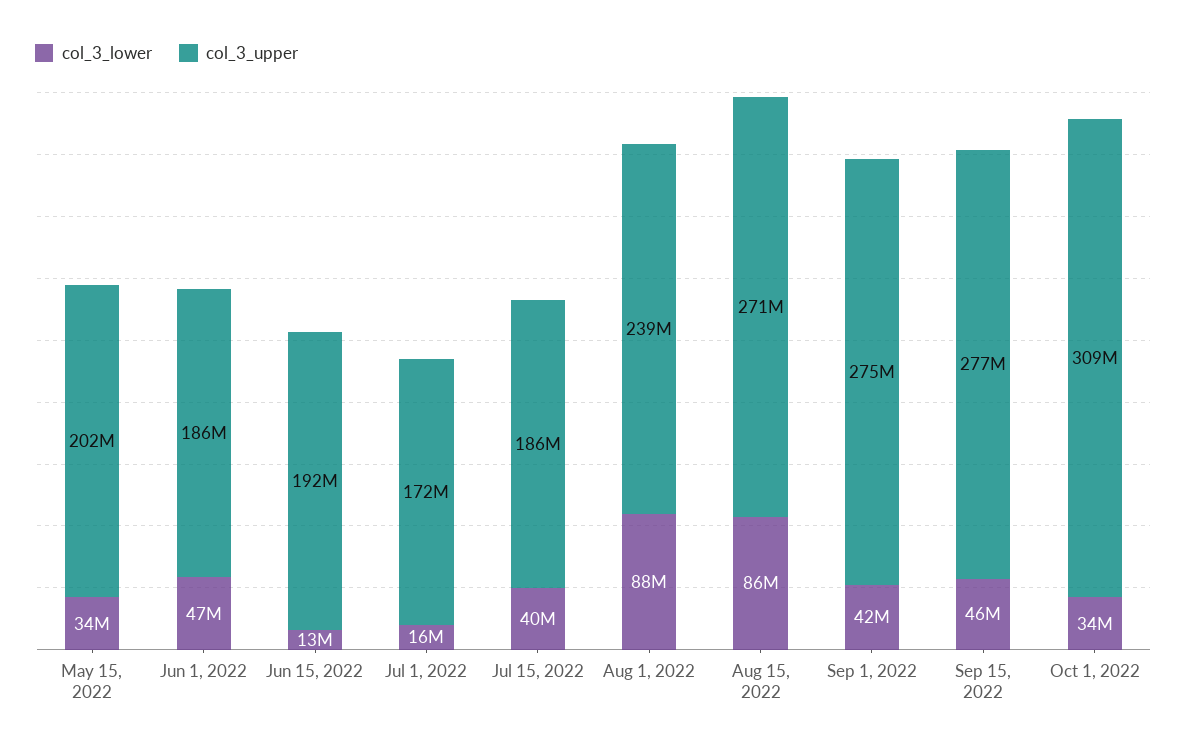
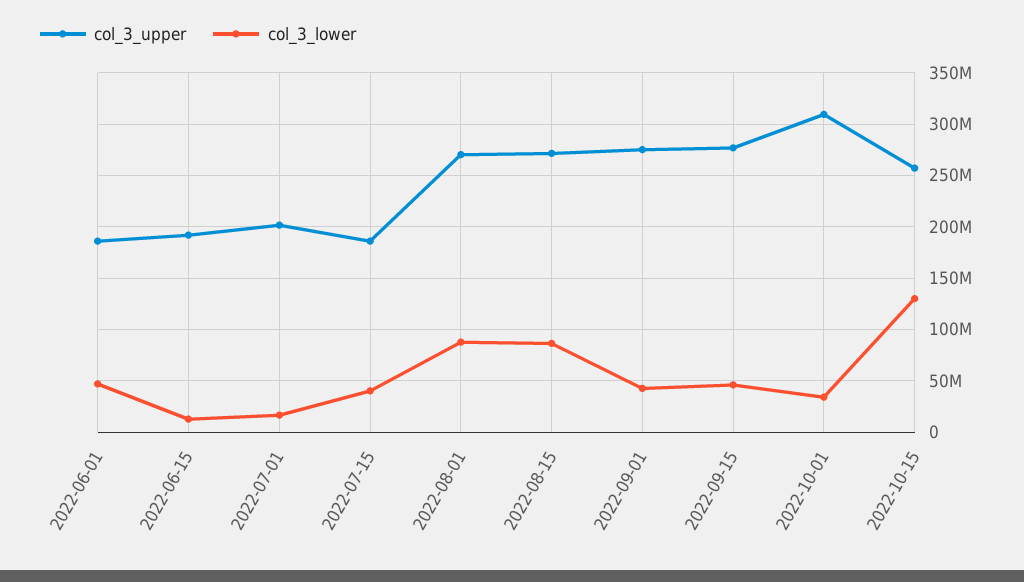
col_3_lower, May 15, 2022: 34000000 -> none
col_3_upper, May 15, 2022: 202000000 -> none
col_3_upper, Jul 1, 2022: 172000000 -> 200000000
col_3_upper, Aug 1, 2022: 239000000 -> 270000000
col_3_upper, 2022-10-15: none -> 260000000
col_3_lower, 2022-10-15: none -> 130000000

